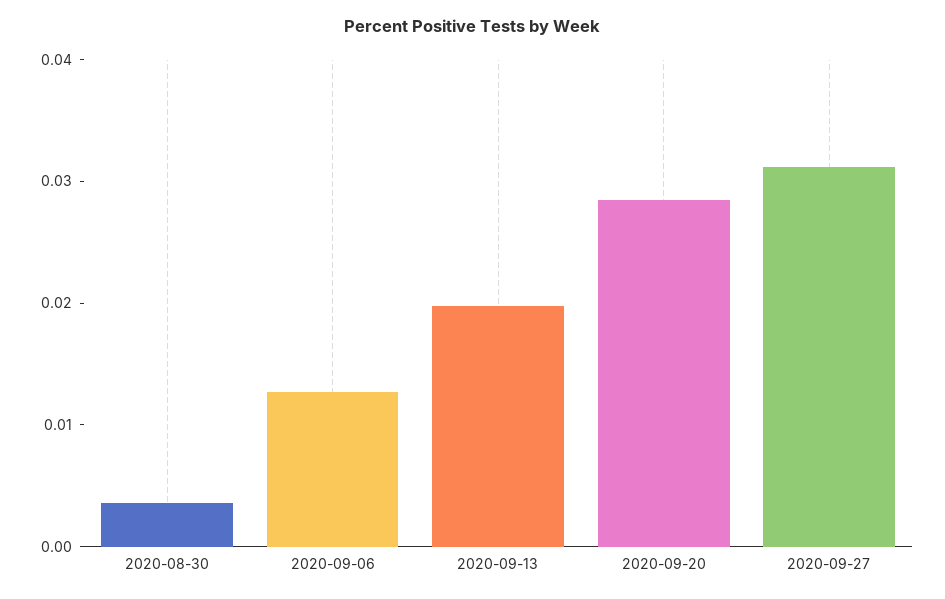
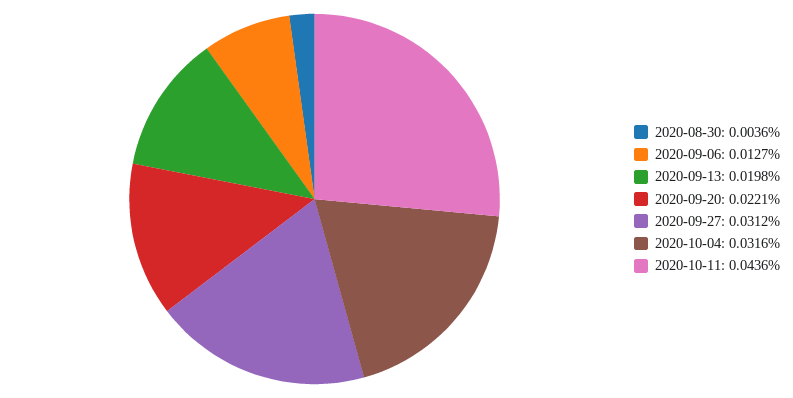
2020-09-20: 0.028 -> 0.0221
2020-10-04: none -> 0.0316
2020-10-11: none -> 0.0436

